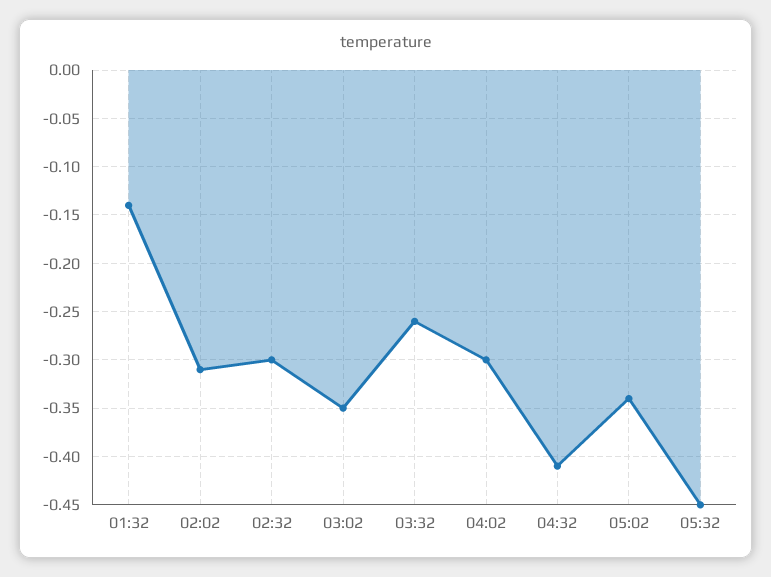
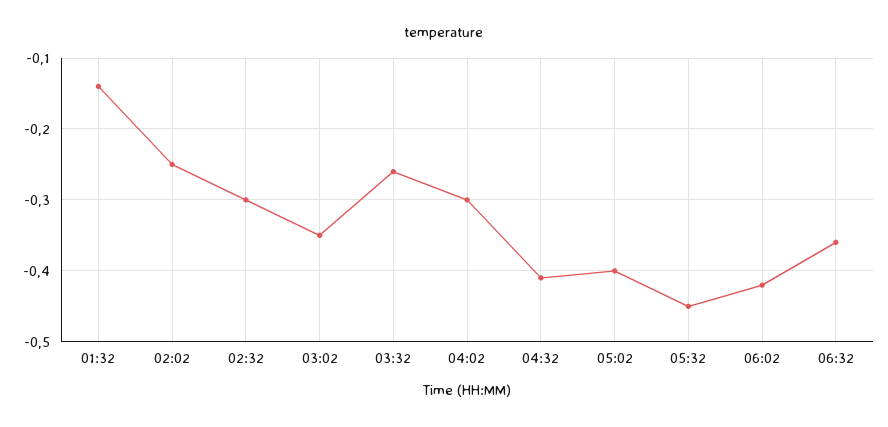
02:02: -0.31 -> -0.25
05:02: -0.34 -> -0.4
06:02: none -> -0.42
06:32: none -> -0.36

